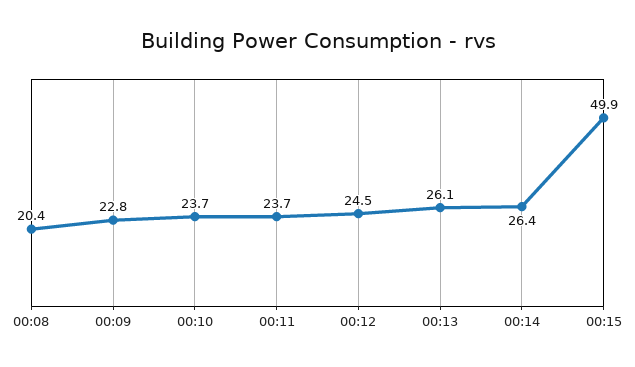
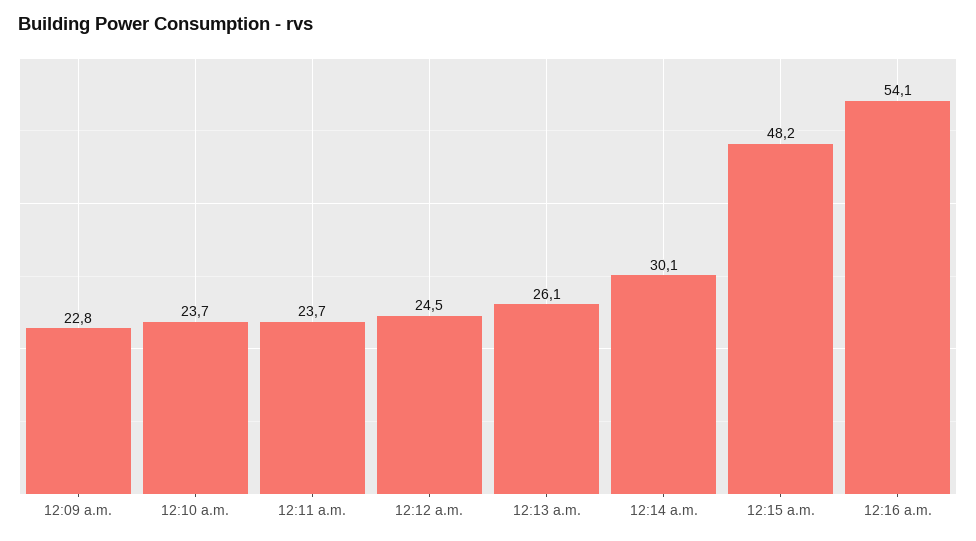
00:08: 20.4 -> none
00:14: 26.4 -> 30.1
00:15: 49.9 -> 48.2
12:16 a.m.: none -> 54.1

